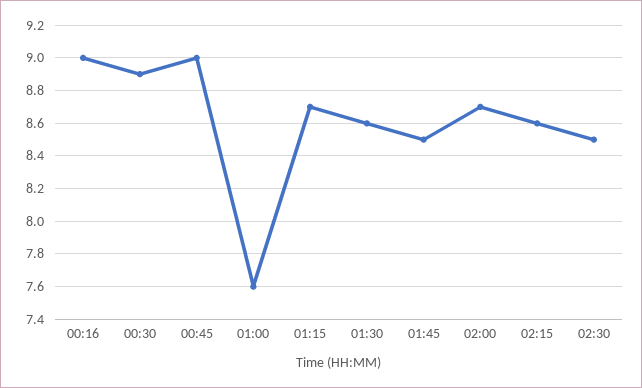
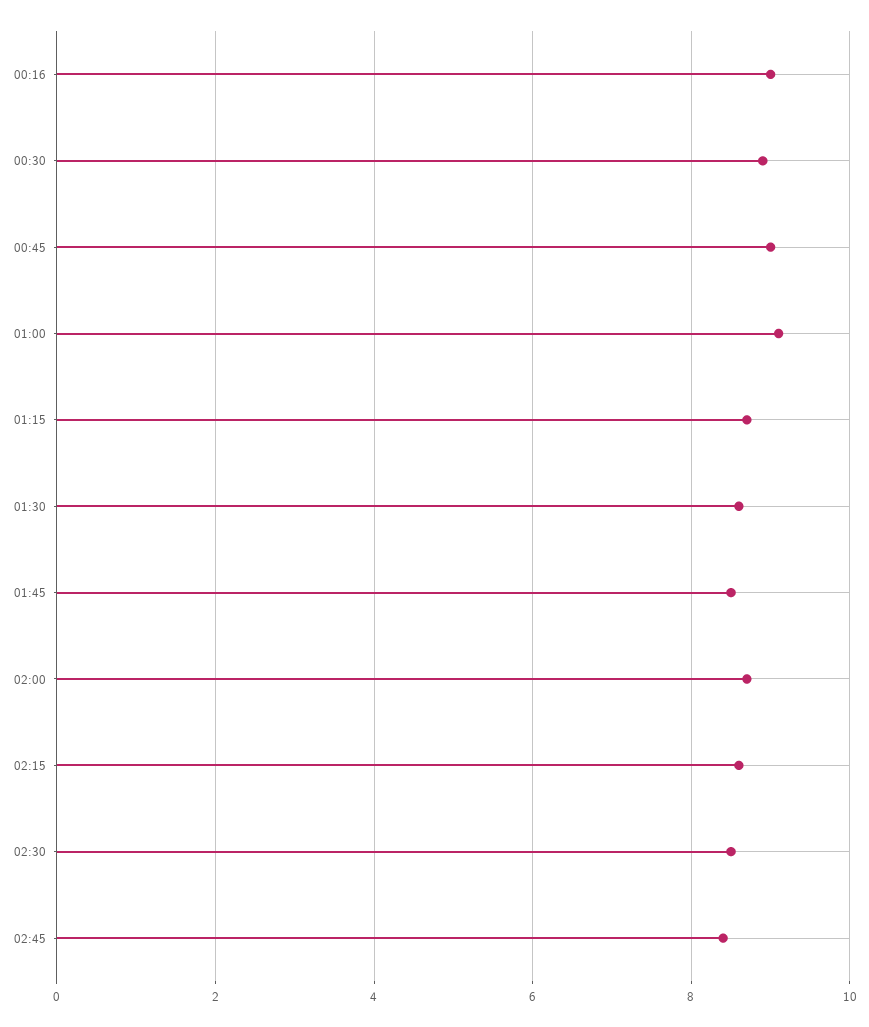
01:00: 7.6 -> 9
02:45: none -> 8.5

